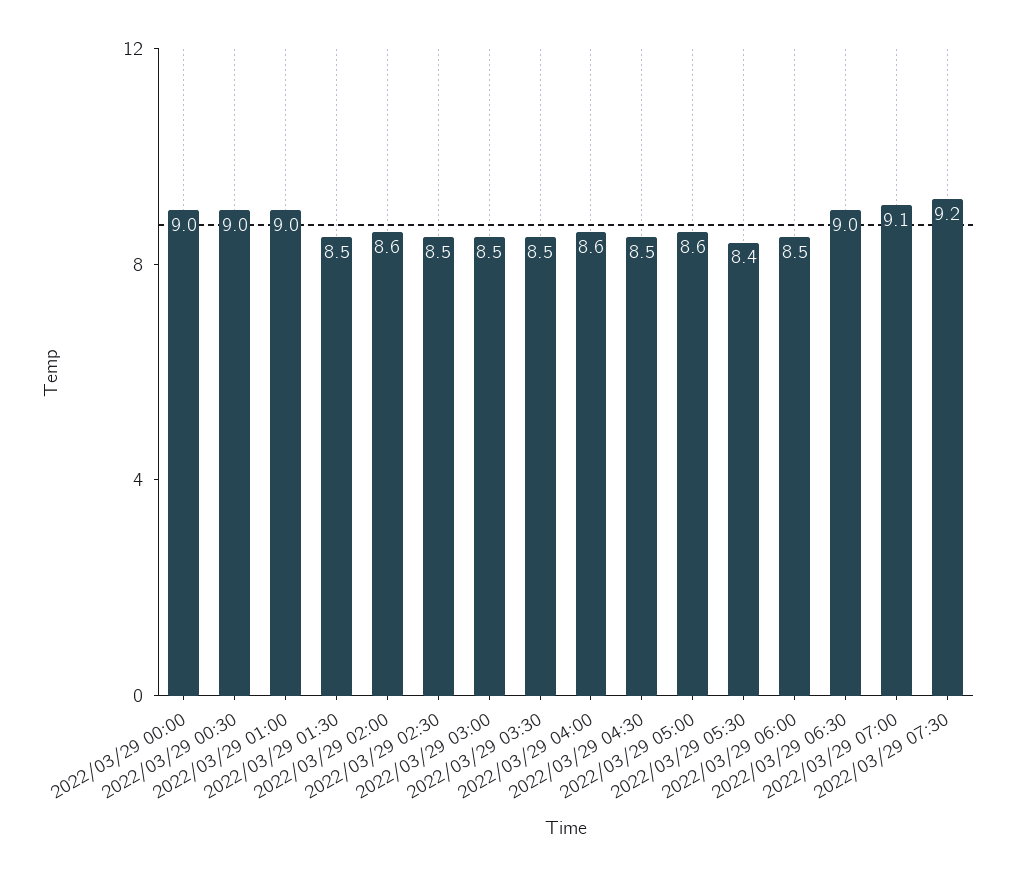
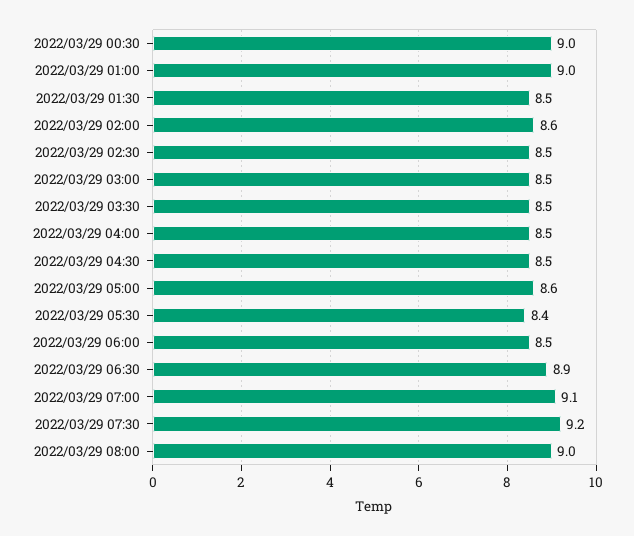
2022/03/29 00:00: 9 -> none
2022/03/29 04:00: 8.6 -> 8.5
2022/03/29 06:30: 9 -> 8.9
2022/03/29 08:00: none -> 9

